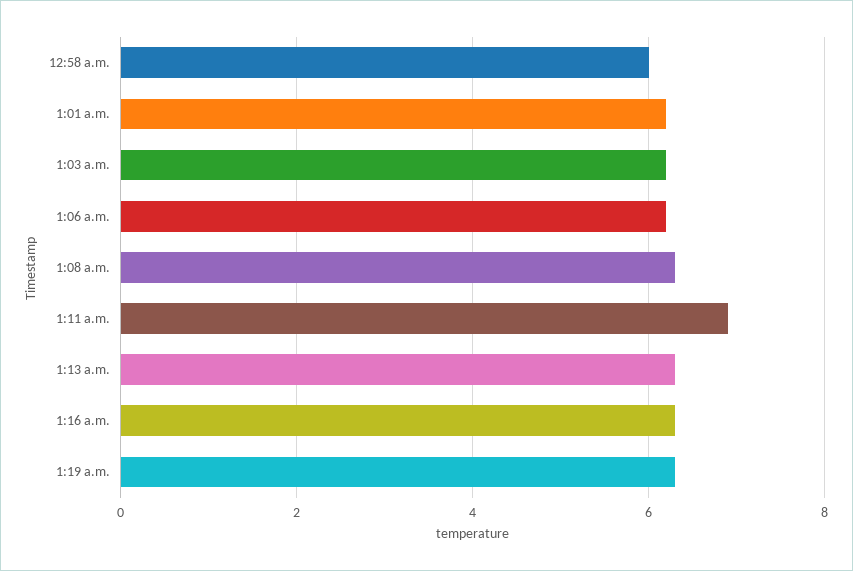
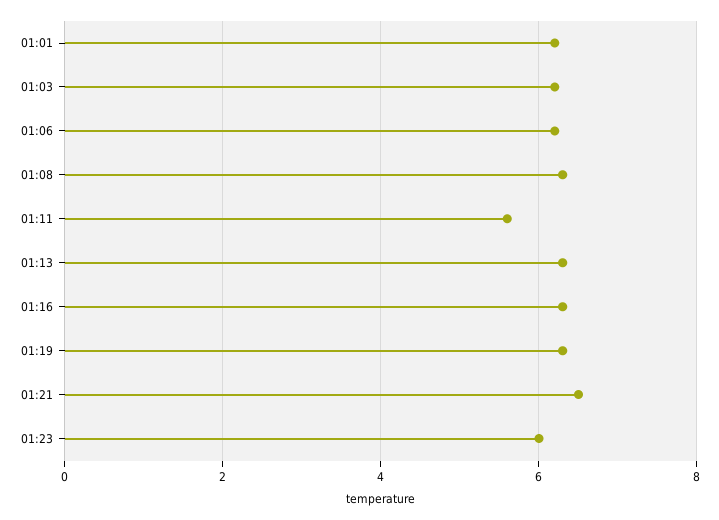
12:58 a.m.: 6 -> none
1:11 a.m.: 7 -> 5.5
01:21: none -> 6.5
01:23: none -> 6

